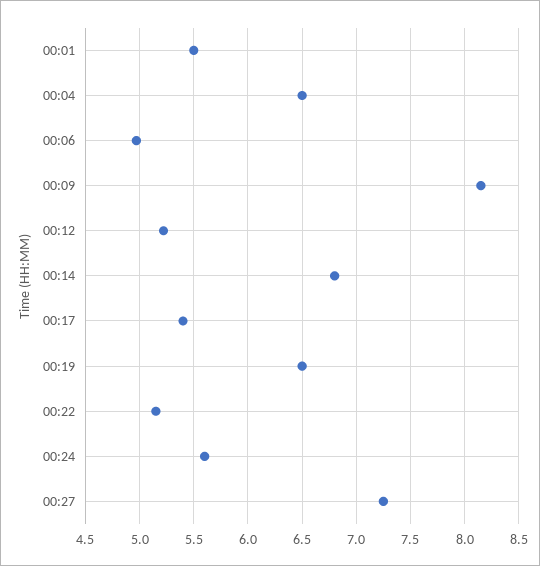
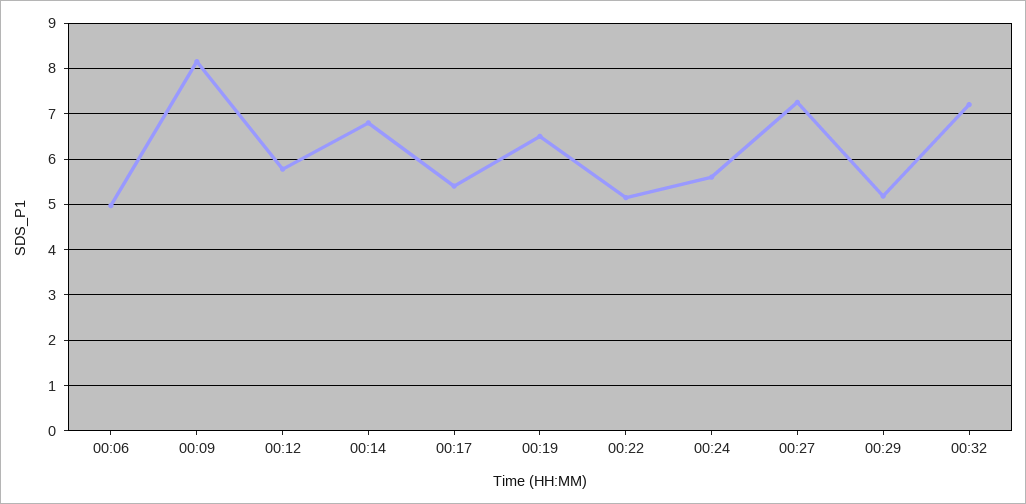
00:01: 5.5 -> none
00:04: 6.5 -> none
00:12: 5.2 -> 5.8
00:29: none -> 5.2
00:32: none -> 7.2

